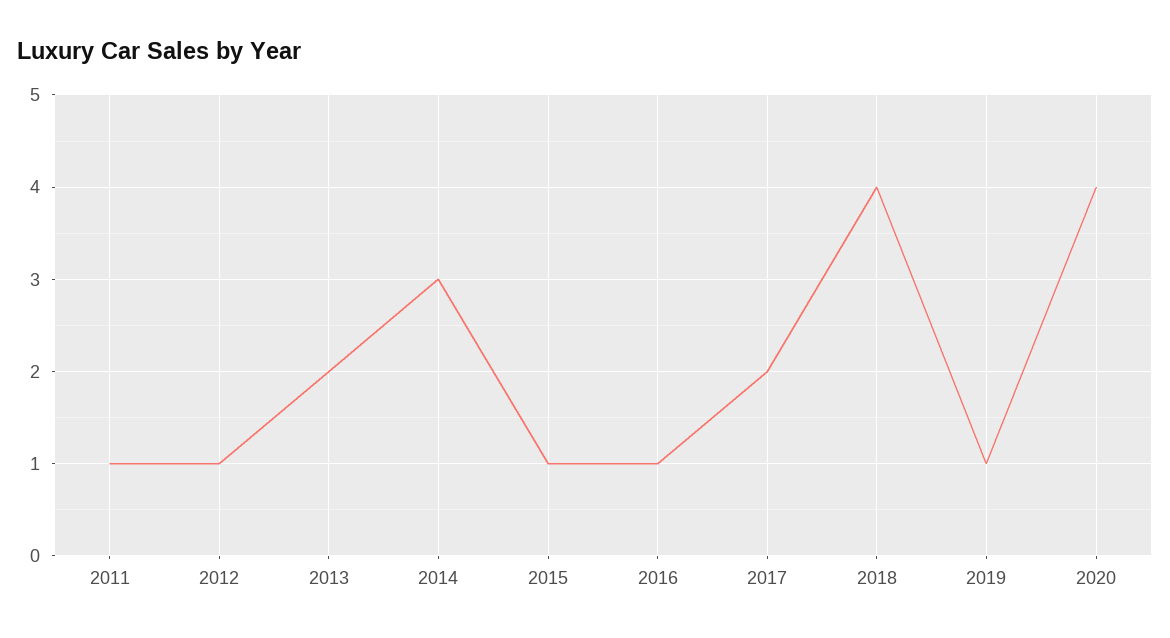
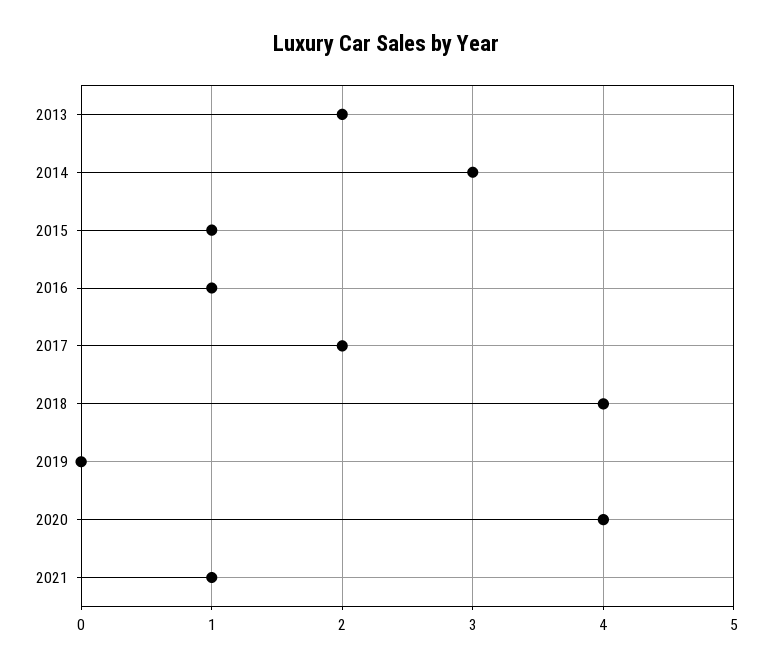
2011: 1 -> none
2012: 1 -> none
2019: 1 -> 0
2021: none -> 1

